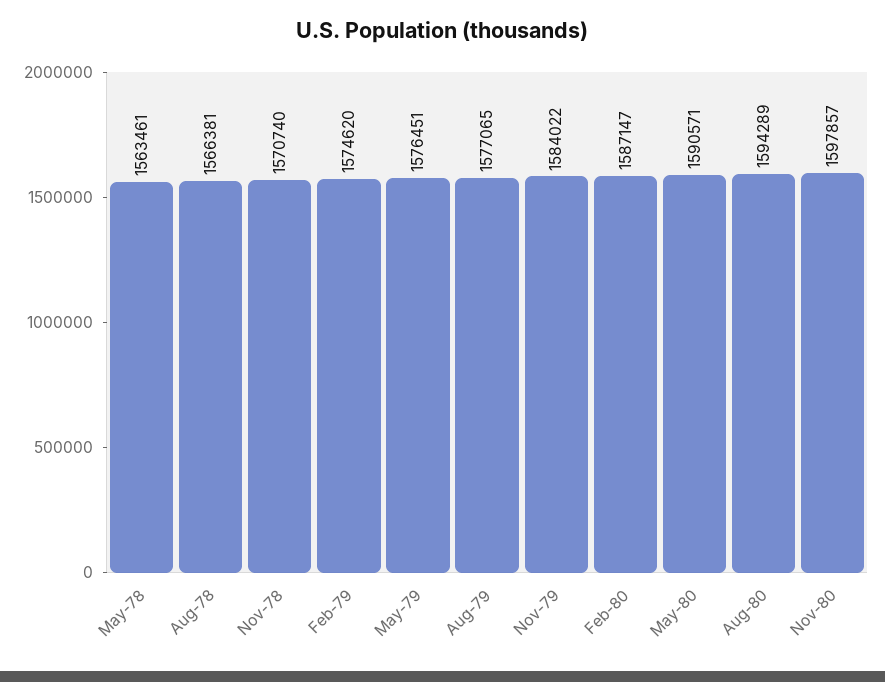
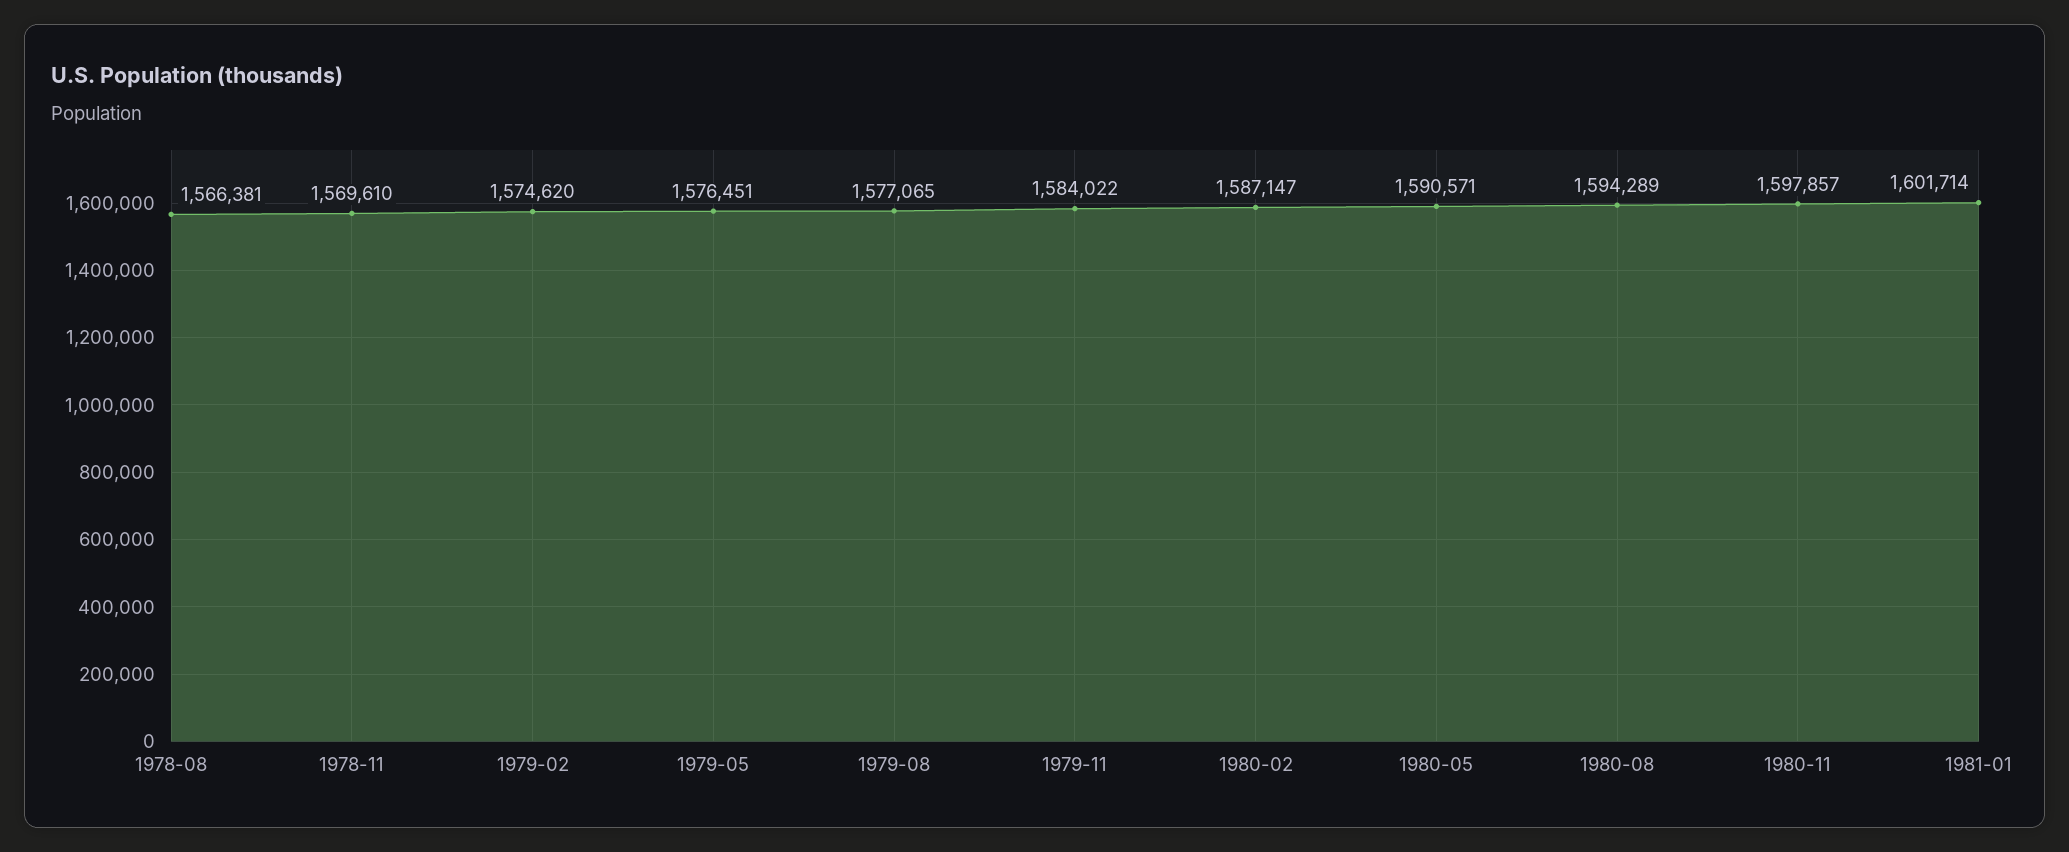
May-78: 1563461 -> none
Nov-78: 1570740 -> 1569610
1981-01: none -> 1601714

